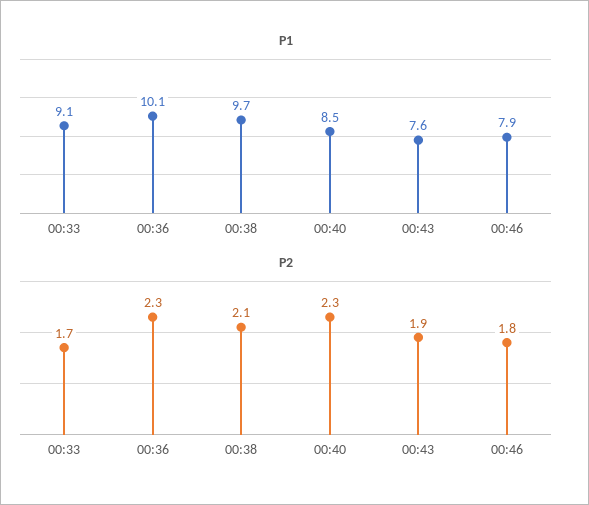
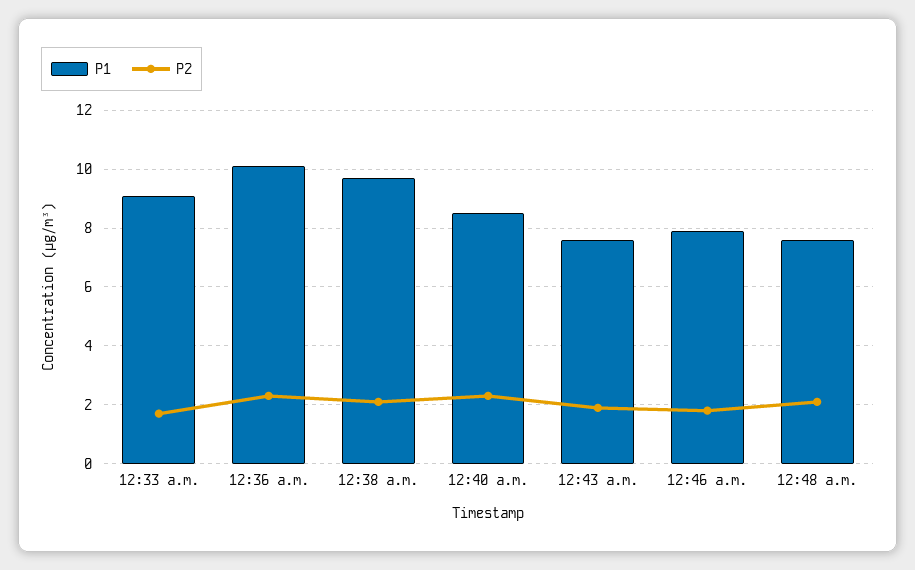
P1, 12:48 a.m.: none -> 7.5
P2, 12:48 a.m.: none -> 2

